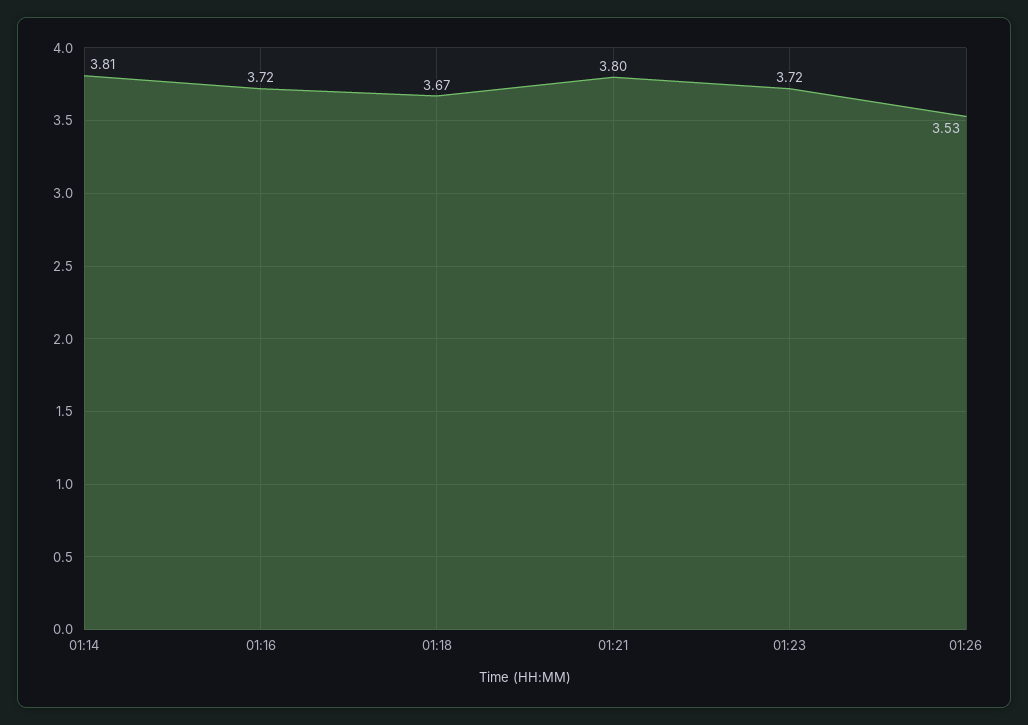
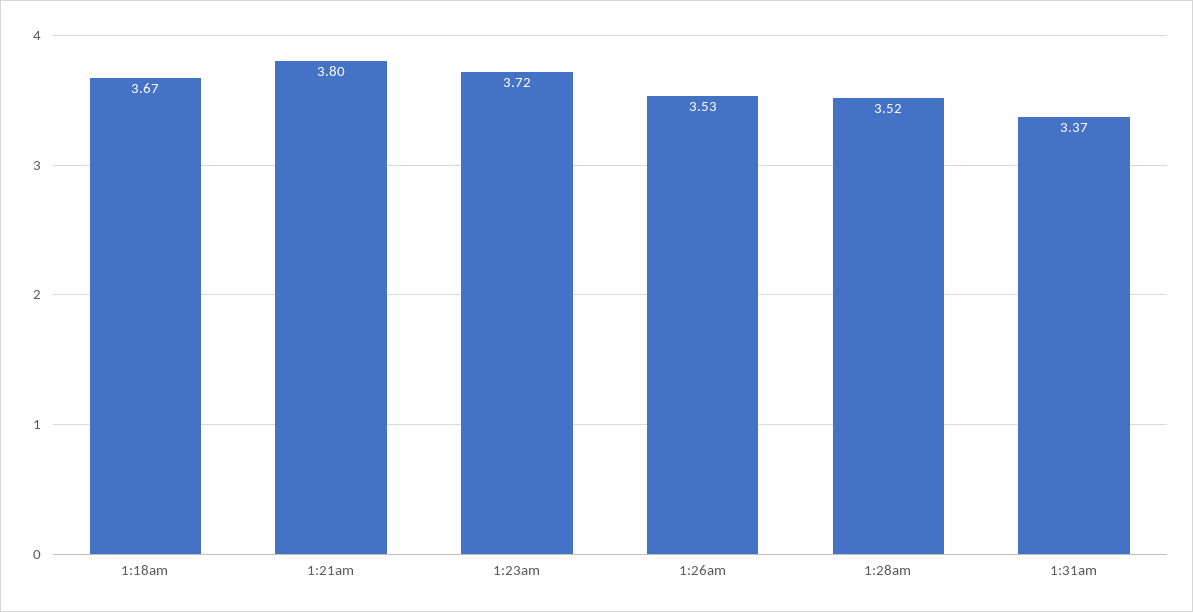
01:14: 3.81 -> none
01:16: 3.72 -> none
1:28am: none -> 3.52
1:31am: none -> 3.37

